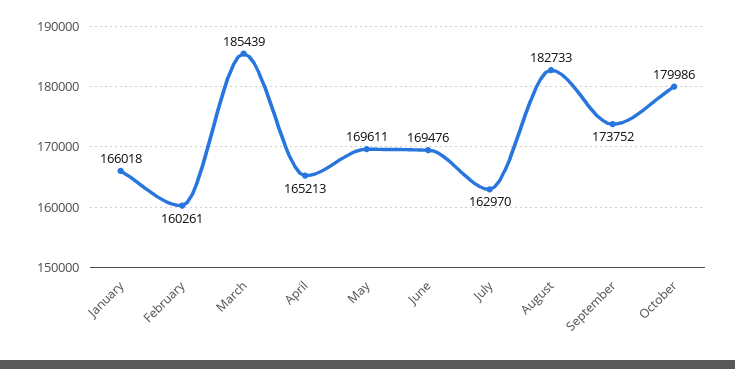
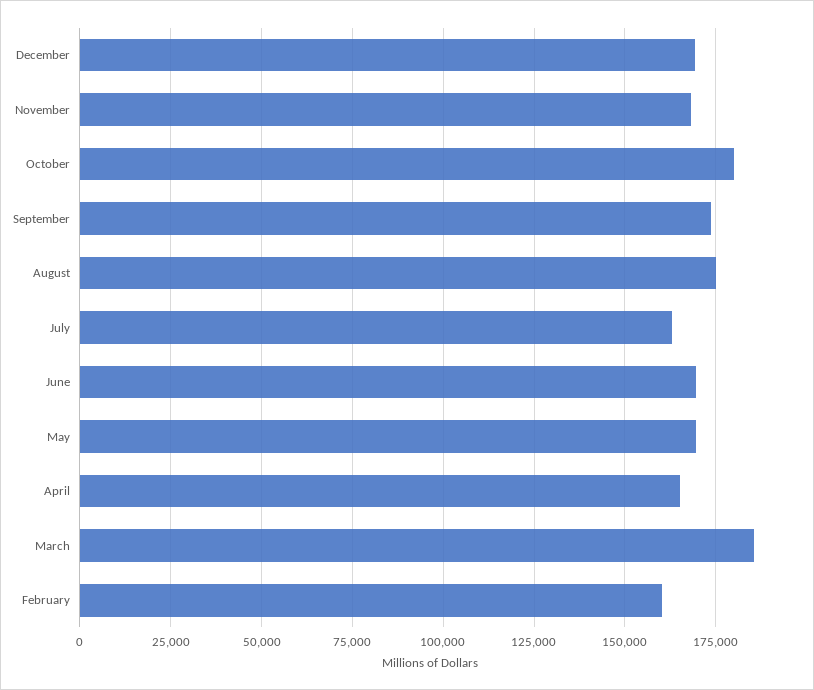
January: 166018 -> none
August: 182733 -> 175000
December: none -> 170000
November: none -> 167500

